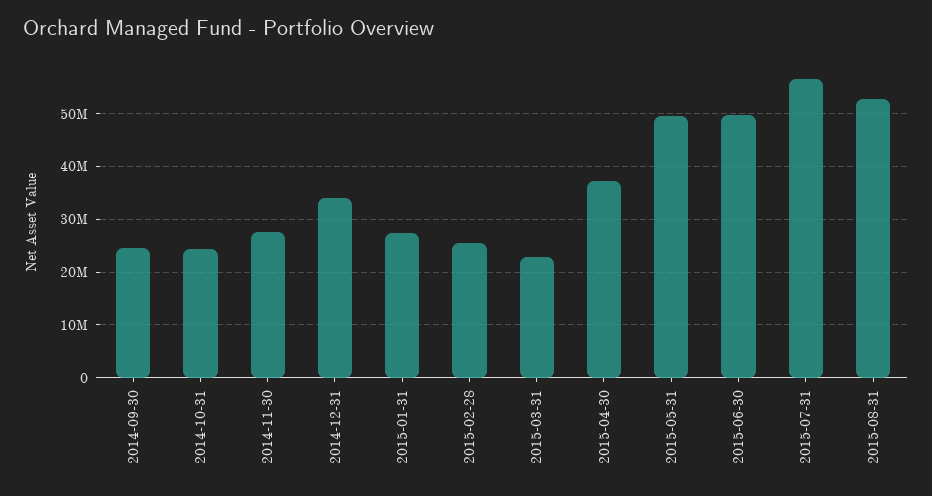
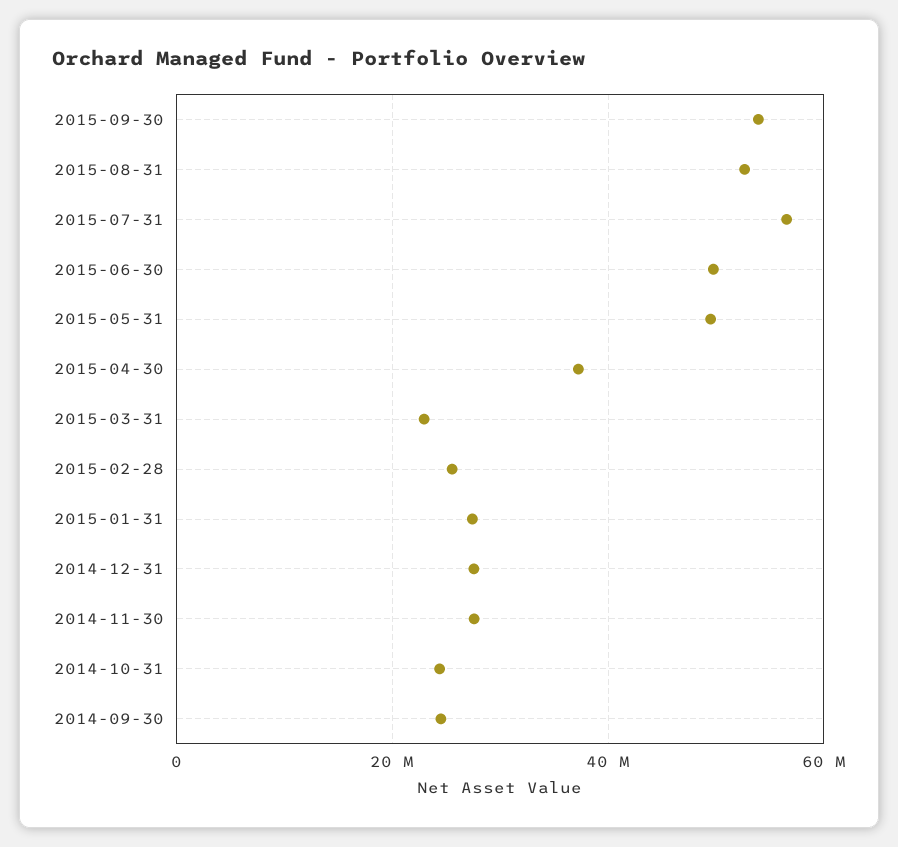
2014-12-31: 34000000 -> 28000000
2015-09-30: none -> 54000000

